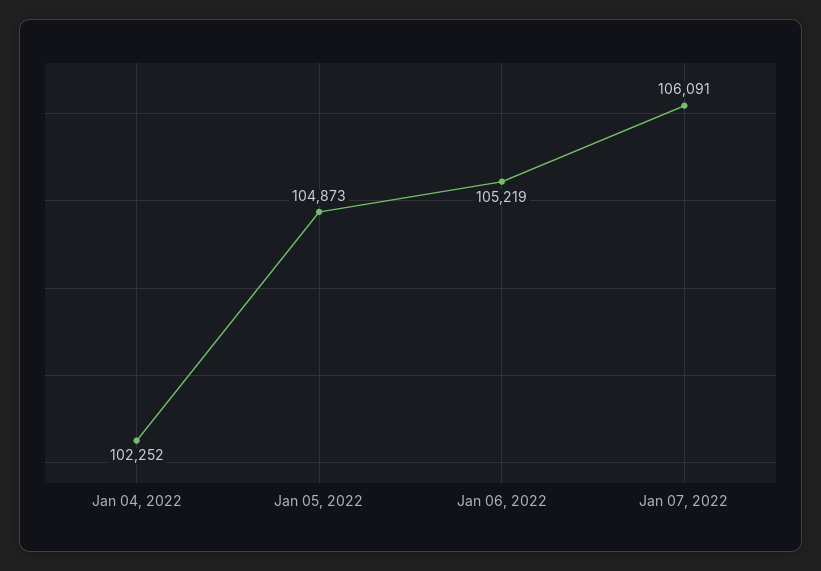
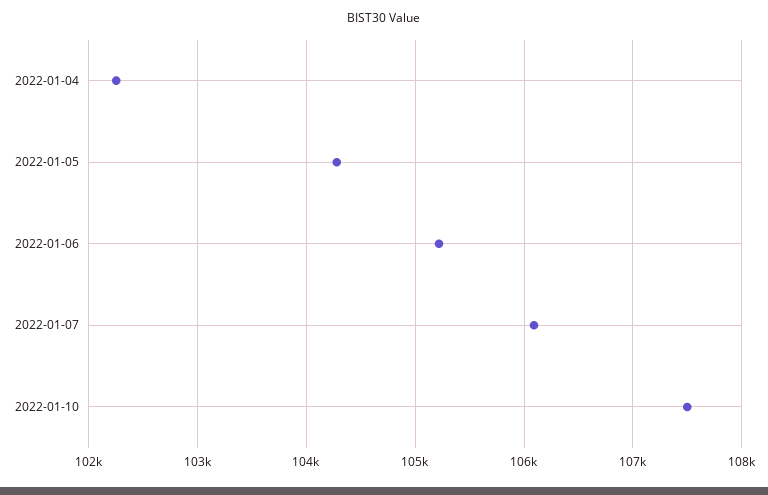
Jan 05, 2022: 104873 -> 104300
2022-01-10: none -> 107500

